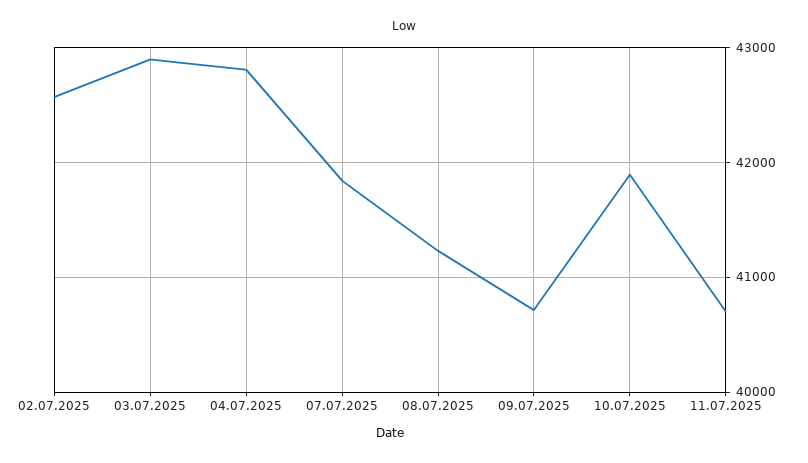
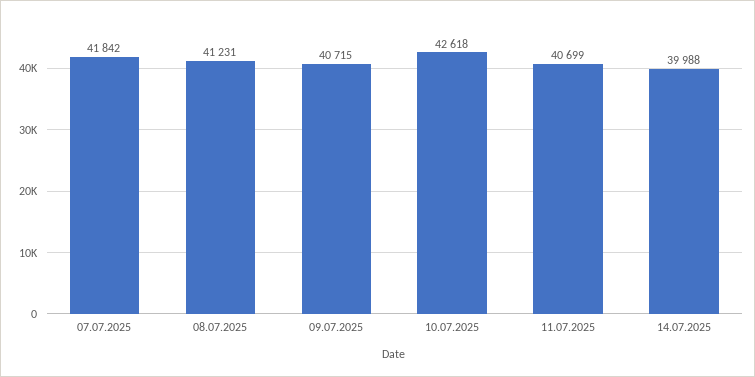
02.07.2025: 42600 -> none
03.07.2025: 42900 -> none
04.07.2025: 42800 -> none
10.07.2025: 41900 -> 42618
14.07.2025: none -> 39988

